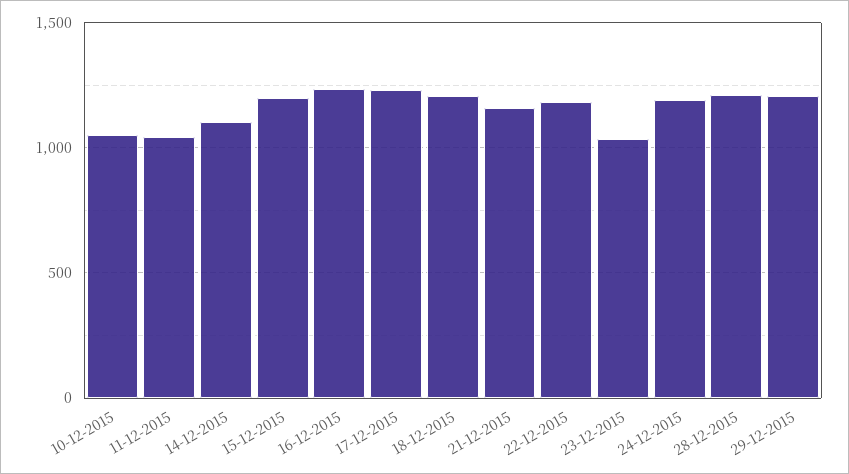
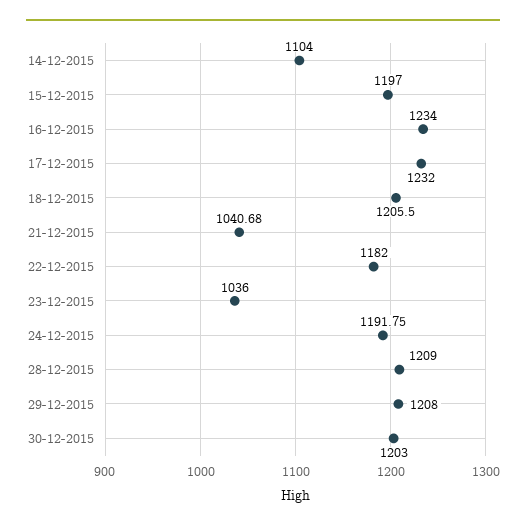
10-12-2015: 1050 -> none
11-12-2015: 1050 -> none
21-12-2015: 1150 -> 1040.68
30-12-2015: none -> 1203

